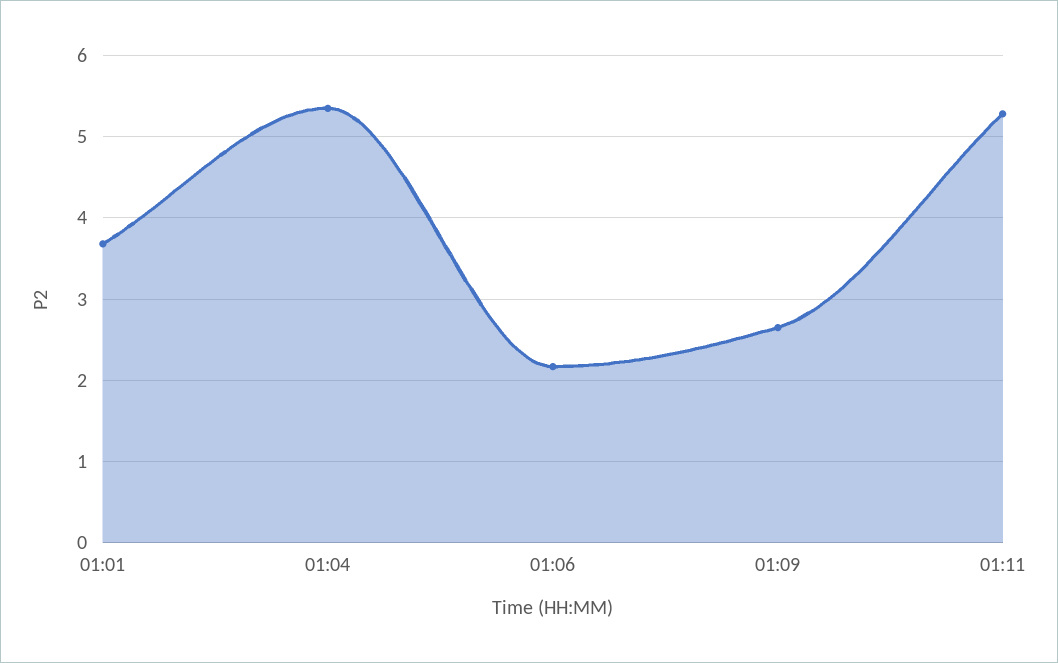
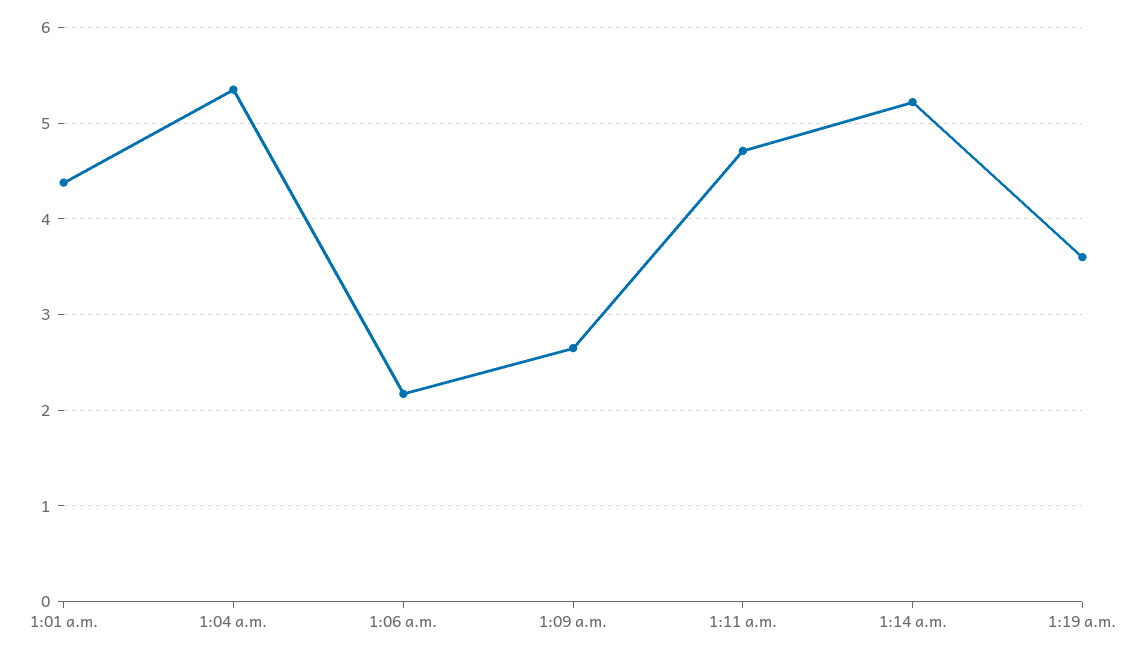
01:01: 3.7 -> 4.4
01:11: 5.3 -> 4.7
1:14 a.m.: none -> 5.2
1:19 a.m.: none -> 3.6

